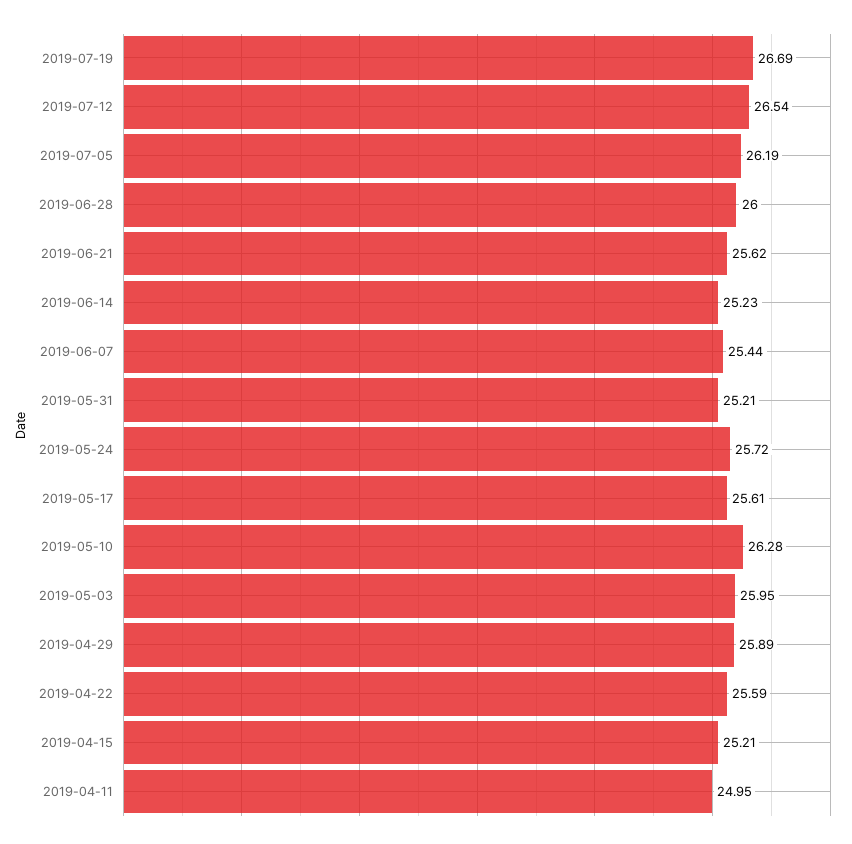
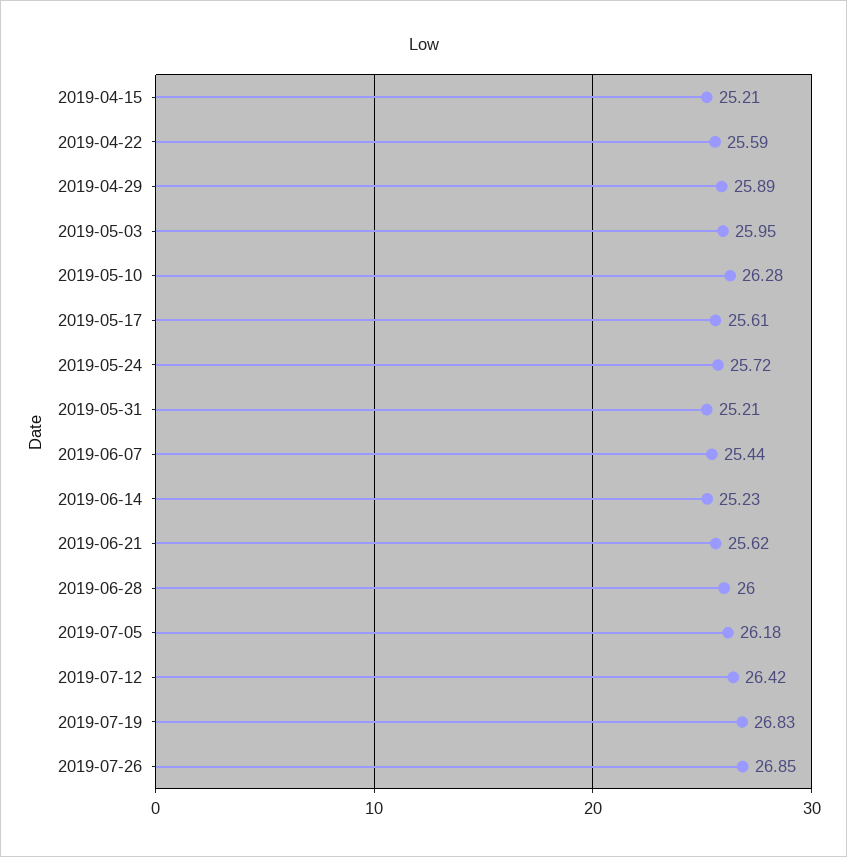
2019-07-19: 26.69 -> 26.83
2019-07-12: 26.54 -> 26.42
2019-07-05: 26.19 -> 26.18
2019-04-11: 24.95 -> none
2019-07-26: none -> 26.85

